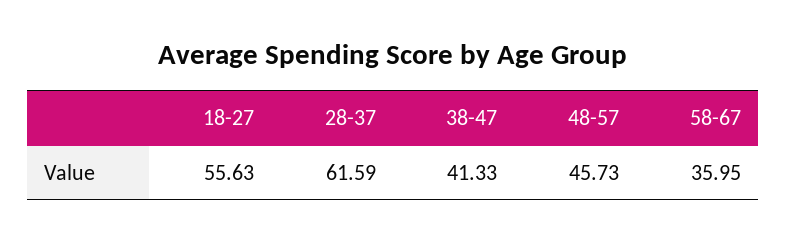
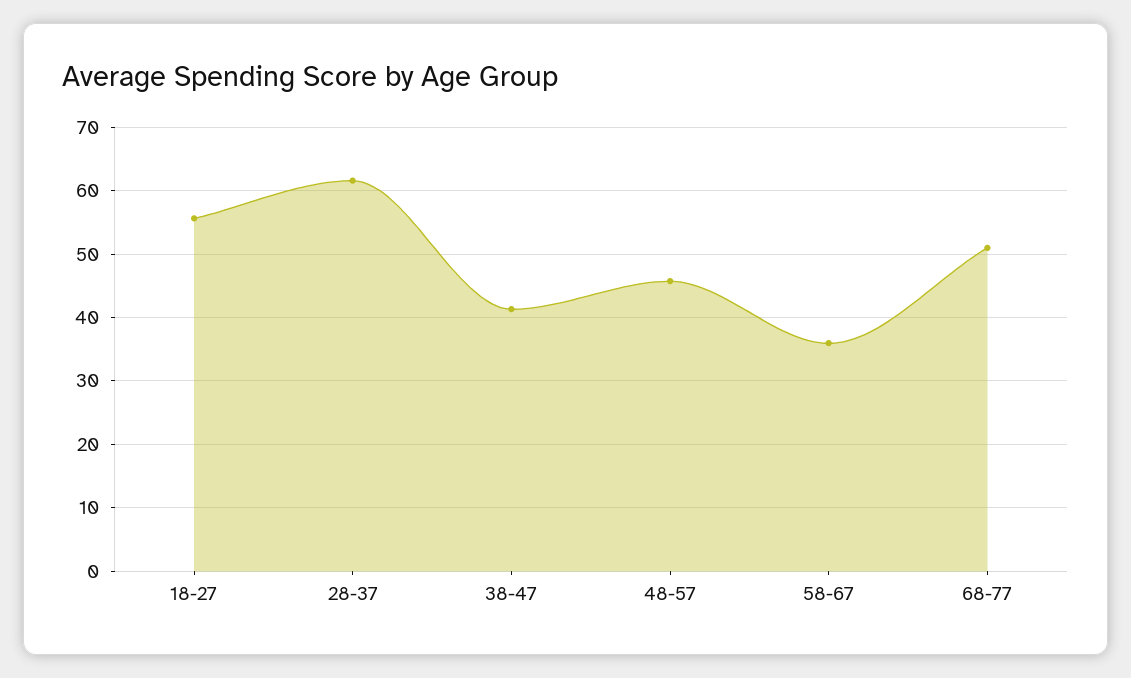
68-77: none -> 51

